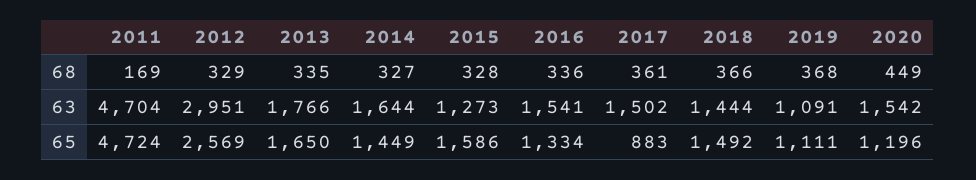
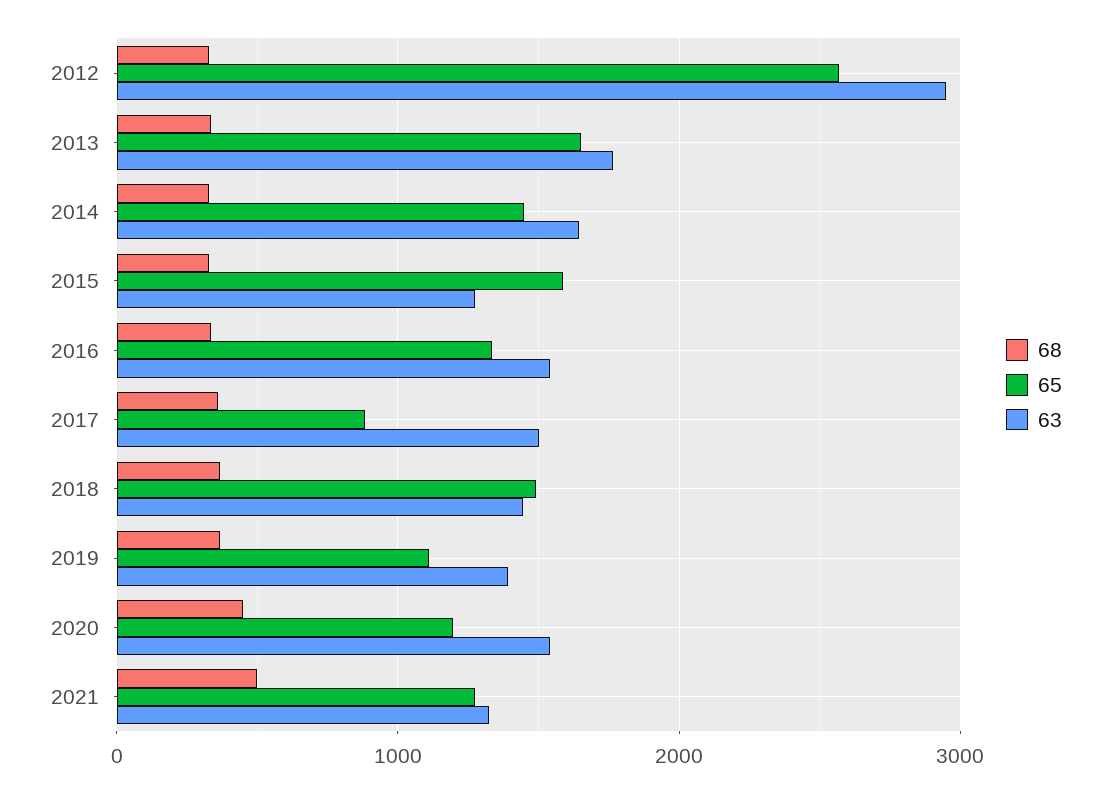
68, 2011: 169 -> none
63, 2011: 4704 -> none
63, 2019: 1091 -> 1400
65, 2011: 4724 -> none
68, 2021: none -> 500
65, 2021: none -> 1300
63, 2021: none -> 1300

